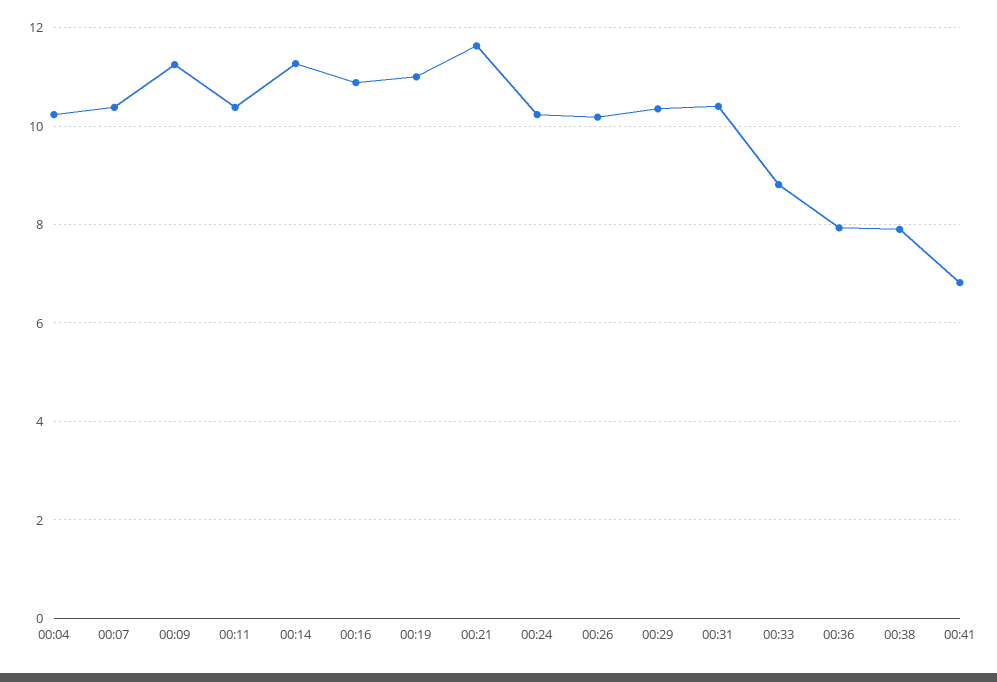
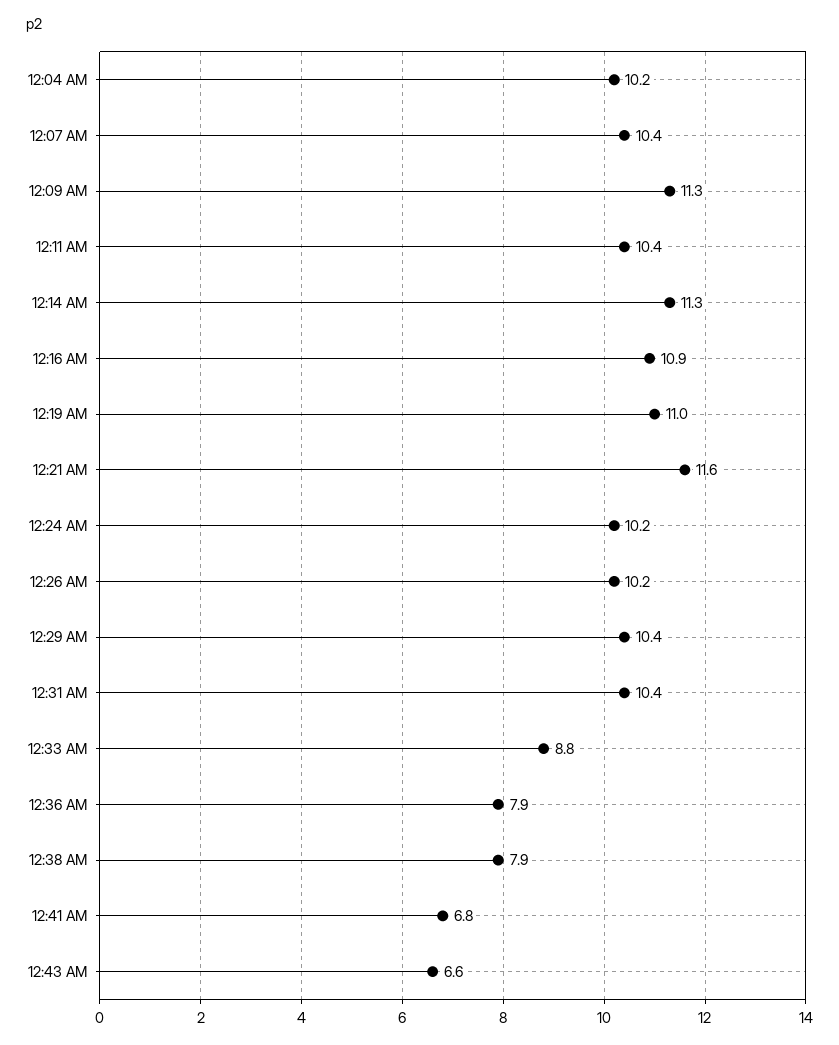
12:43 AM: none -> 6.6

